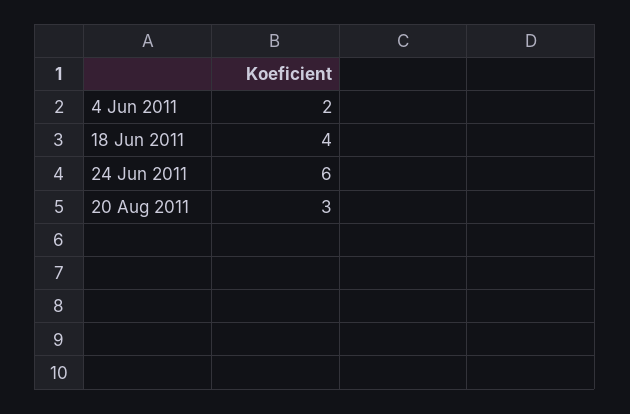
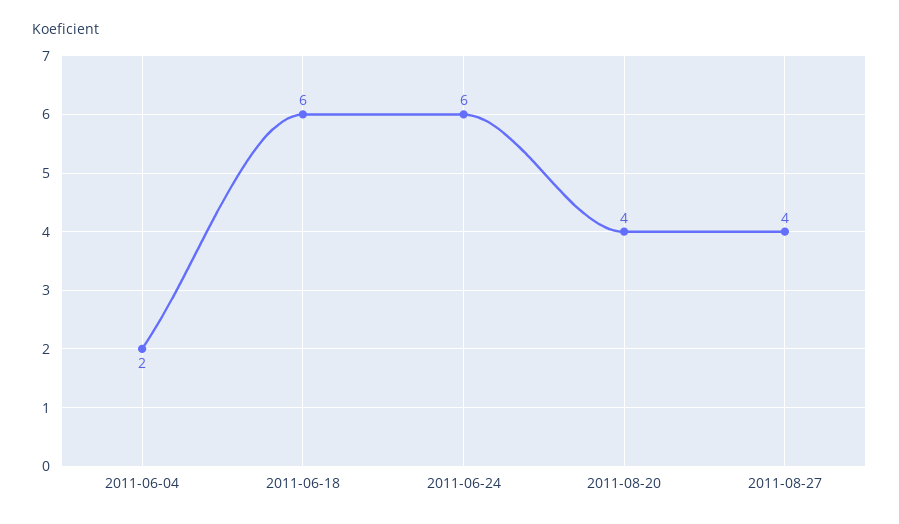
18 Jun 2011: 4 -> 6
20 Aug 2011: 3 -> 4
2011-08-27: none -> 4

